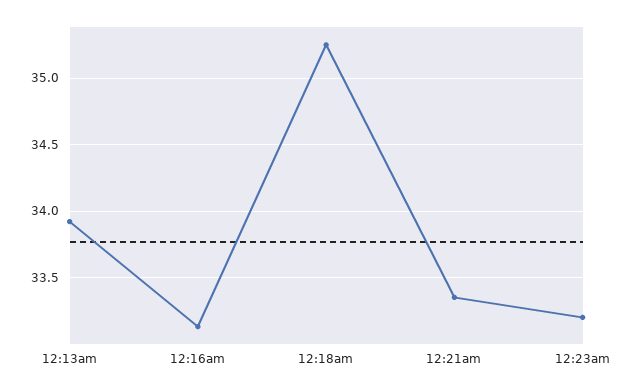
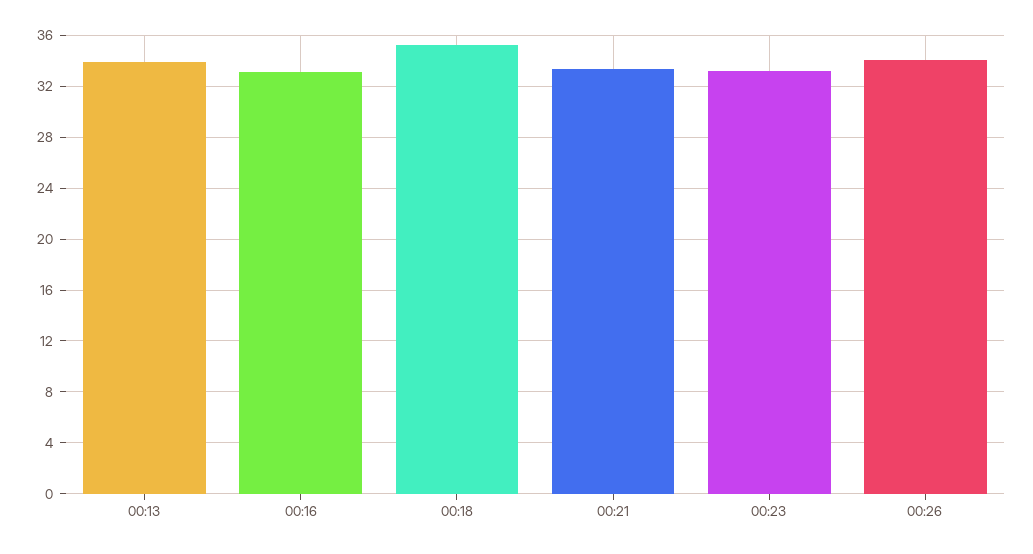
00:26: none -> 34

